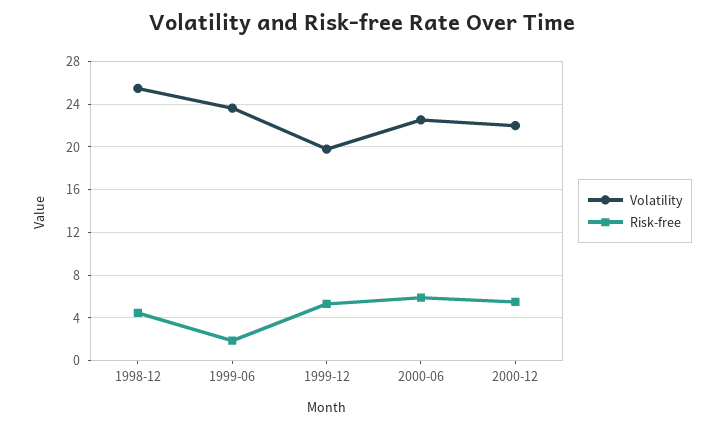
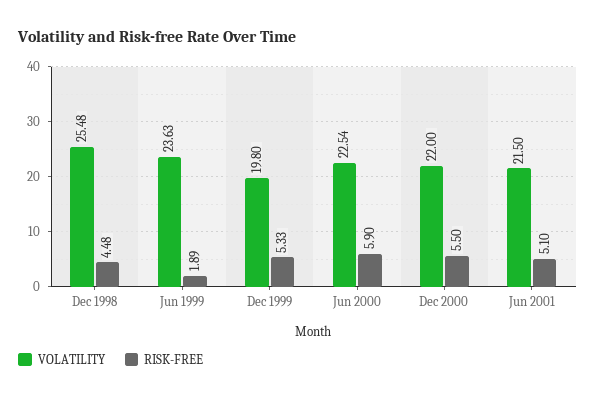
Volatility, Jun 2001: none -> 21.5
Risk-free, Jun 2001: none -> 5.1

